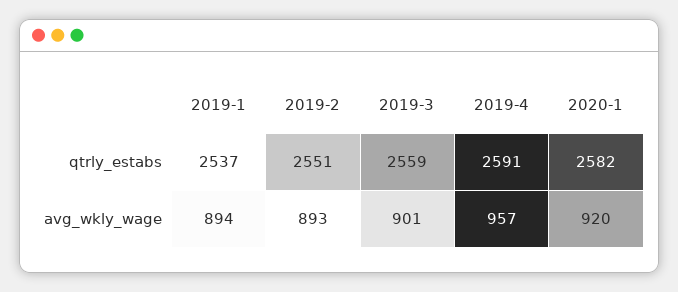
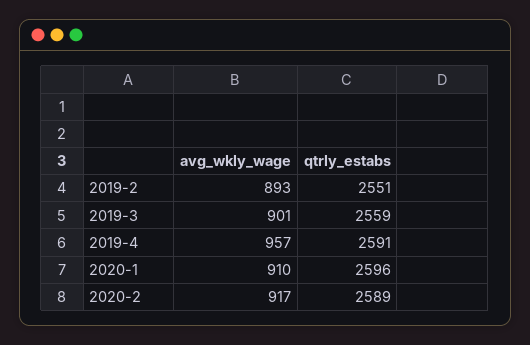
2019-1, qtrly_estabs: 2537 -> none
2020-1, qtrly_estabs: 2582 -> 2596
2019-1, avg_wkly_wage: 894 -> none
2020-1, avg_wkly_wage: 920 -> 910
2020-2, avg_wkly_wage: none -> 917
2020-2, qtrly_estabs: none -> 2589

